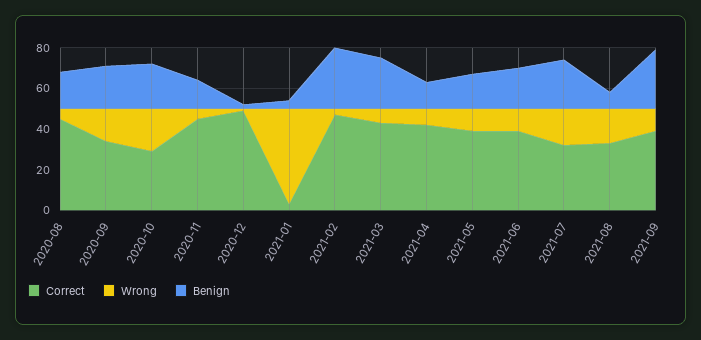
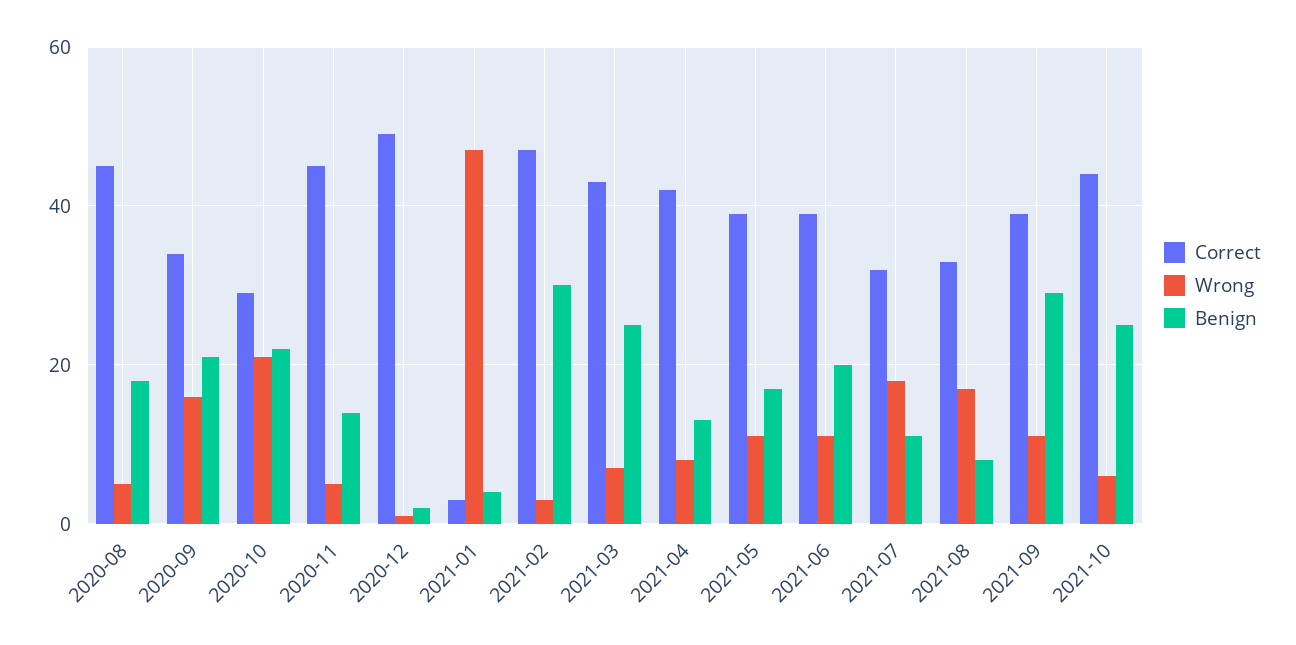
Benign, 2021-07: 25 -> 10
Correct, 2021-10: none -> 45
Wrong, 2021-10: none -> 5
Benign, 2021-10: none -> 25

